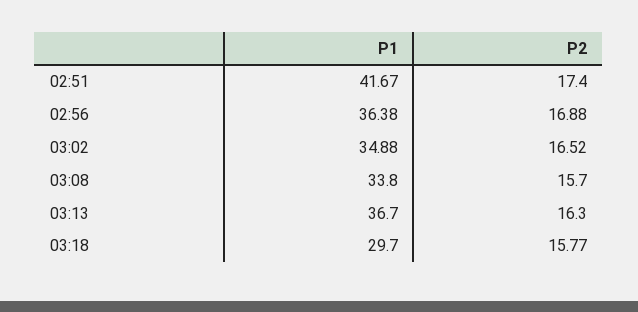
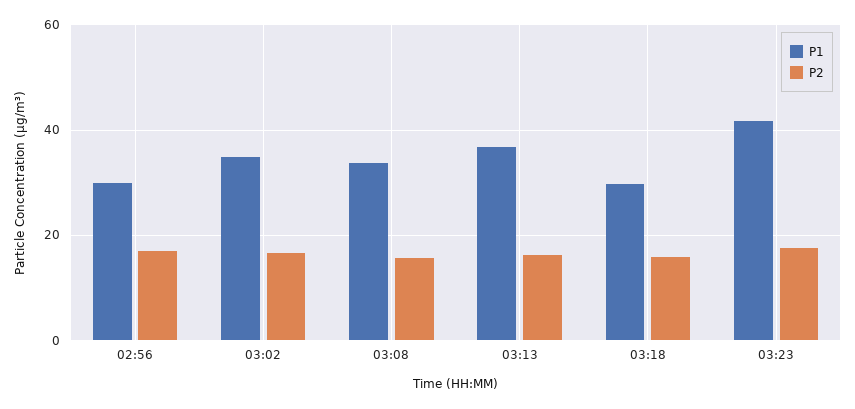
P1, 02:51: 41.67 -> none
P2, 02:51: 17.4 -> none
P1, 02:56: 36.38 -> 30
P1, 03:23: none -> 42
P2, 03:23: none -> 18

